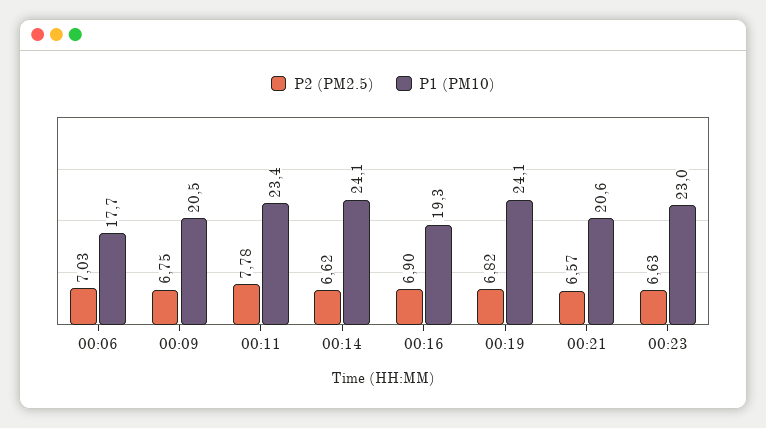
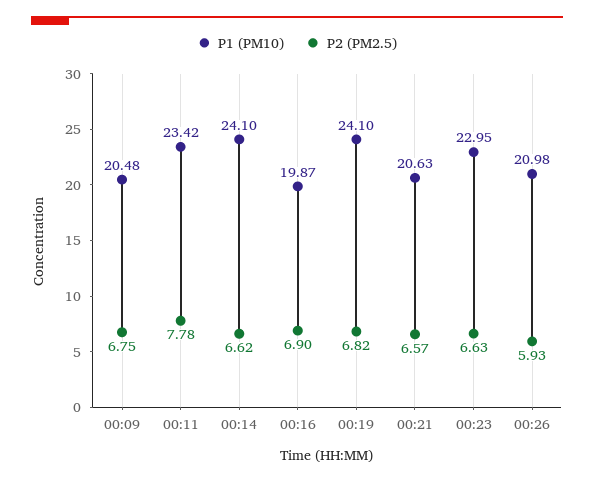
P2 (PM2.5), 00:06: 7.03 -> none
P1 (PM10), 00:06: 17.7 -> none
P1 (PM10), 00:16: 19.3 -> 19.87
P1 (PM10), 00:26: none -> 20.98
P2 (PM2.5), 00:26: none -> 5.93

